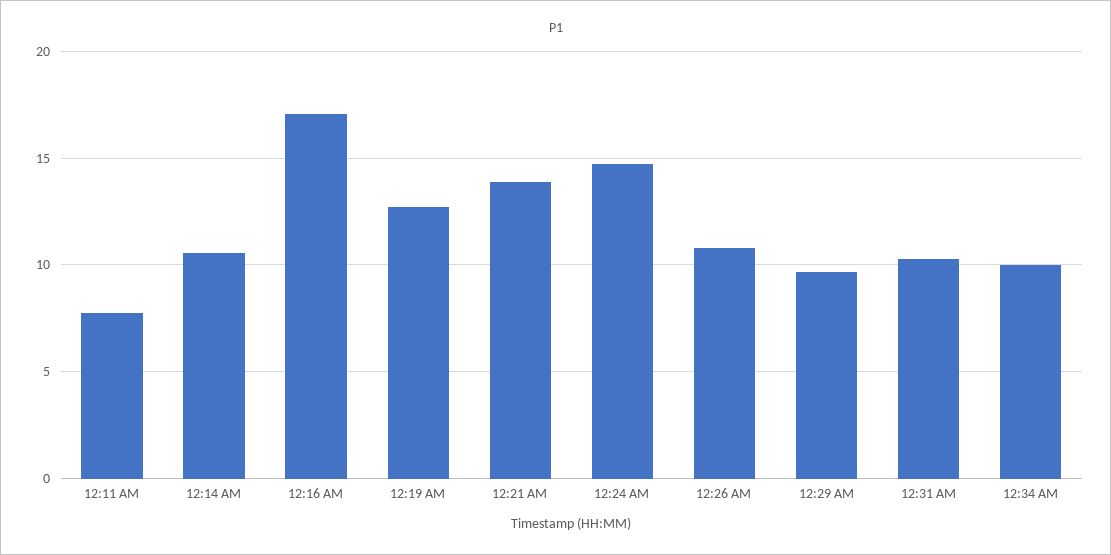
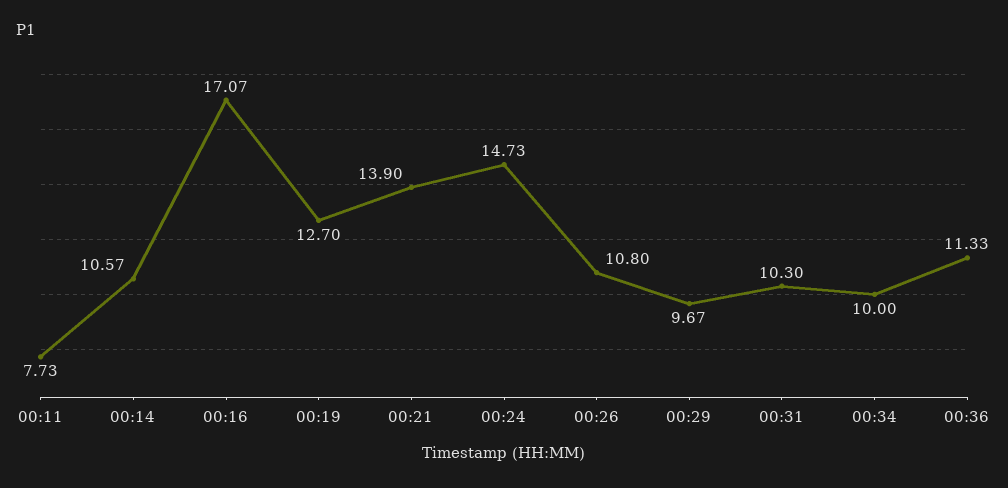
00:36: none -> 11.33

